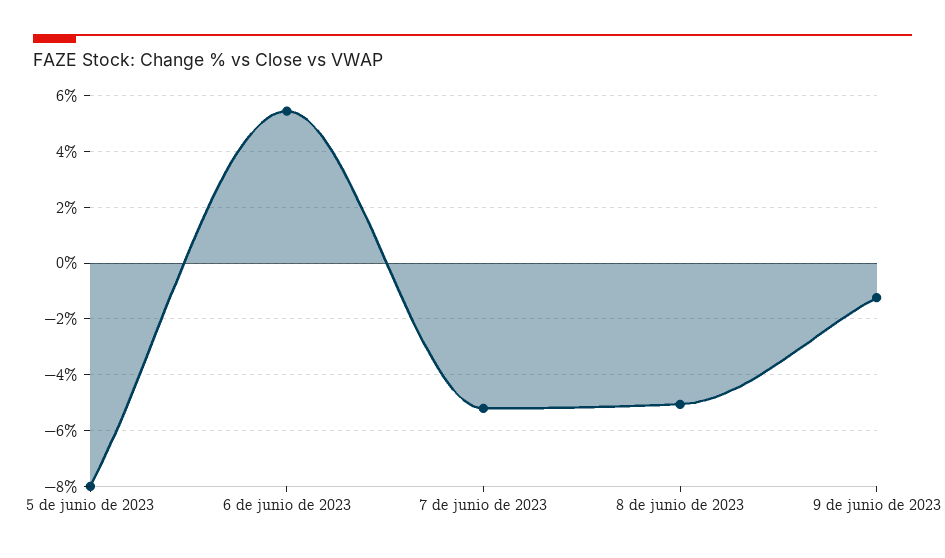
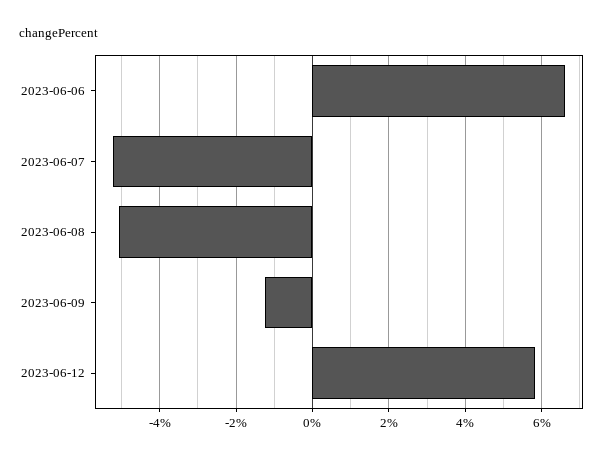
5 de junio de 2023: -8 -> none
6 de junio de 2023: 5.5 -> 6.6
2023-06-12: none -> 5.8

